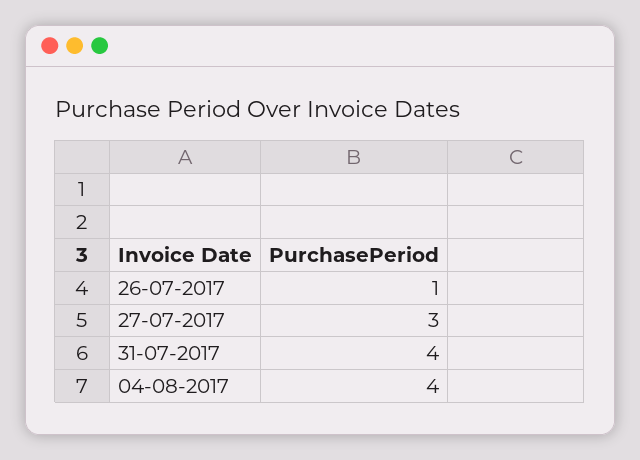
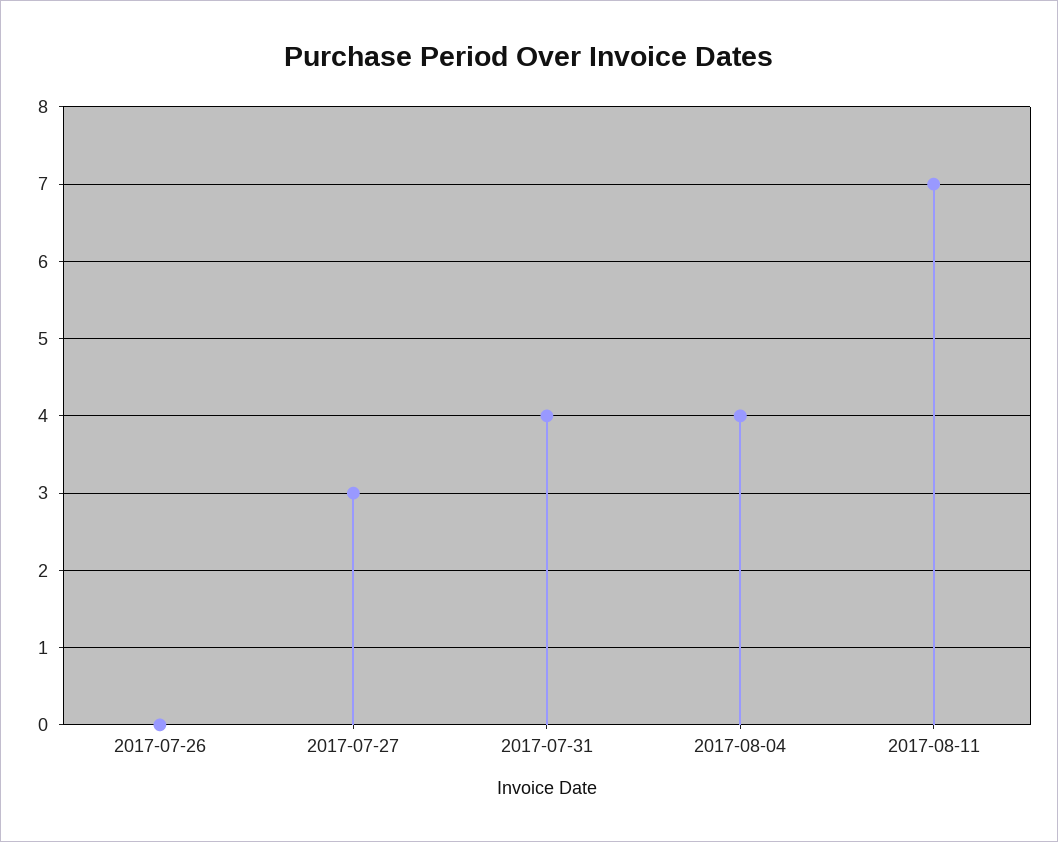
26-07-2017: 1 -> 0
2017-08-11: none -> 7

